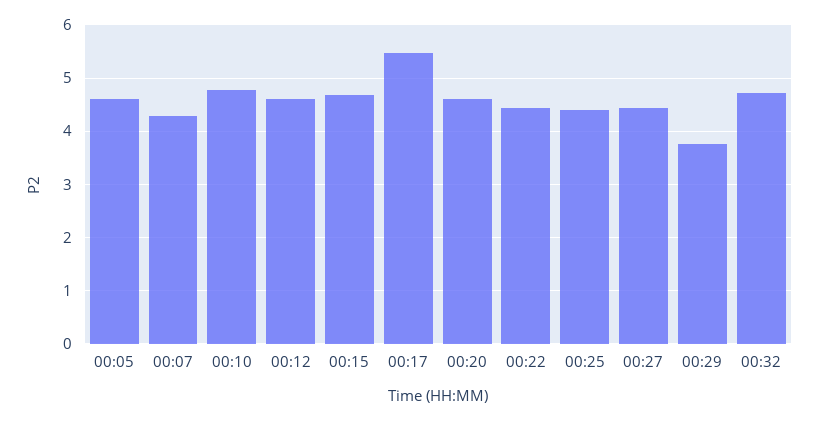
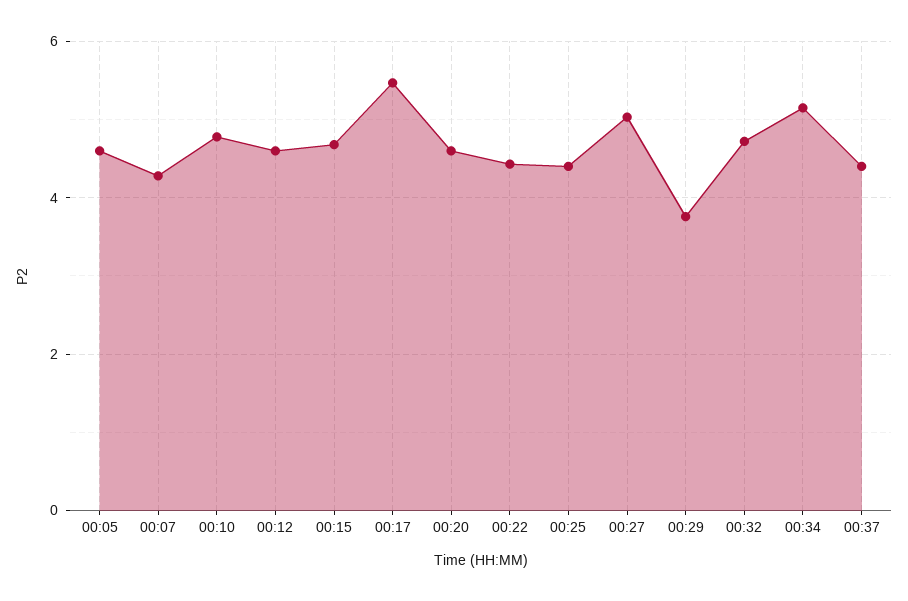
00:27: 4.4 -> 5
00:34: none -> 5.2
00:37: none -> 4.4

